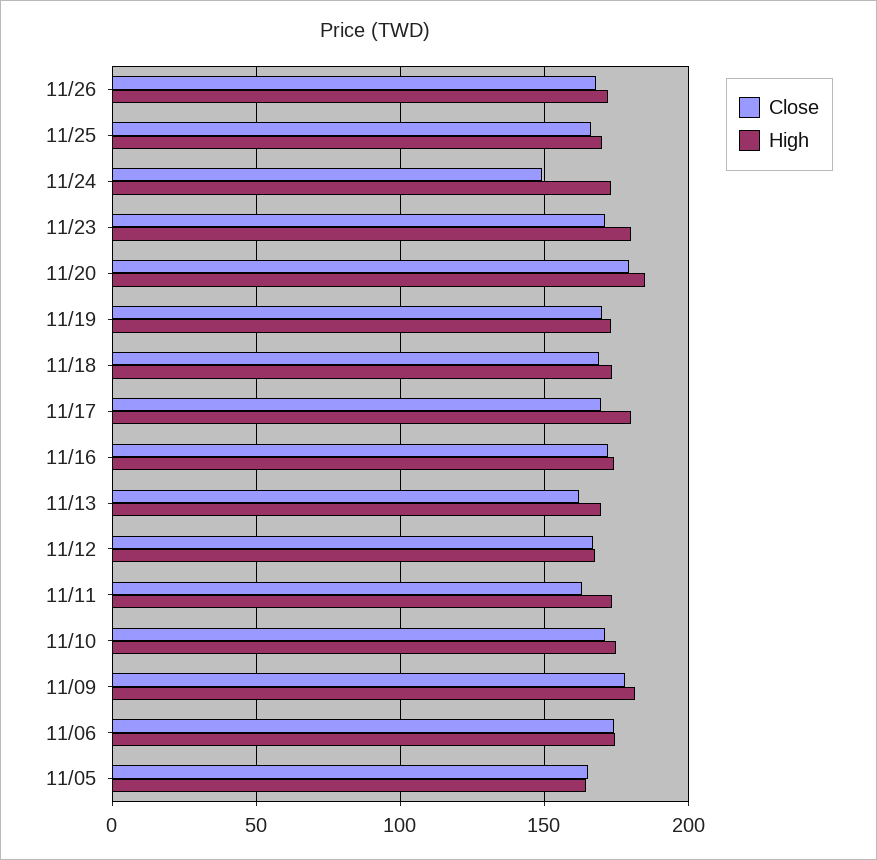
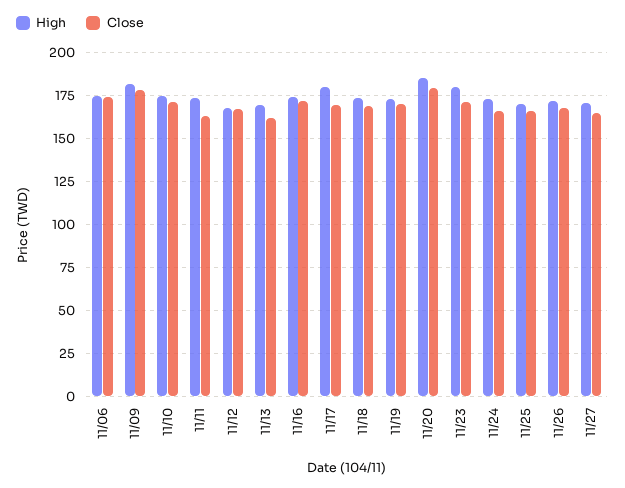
Close, 11/24: 150 -> 165
Close, 11/05: 165 -> none
High, 11/05: 165 -> none
High, 11/27: none -> 170
Close, 11/27: none -> 165

